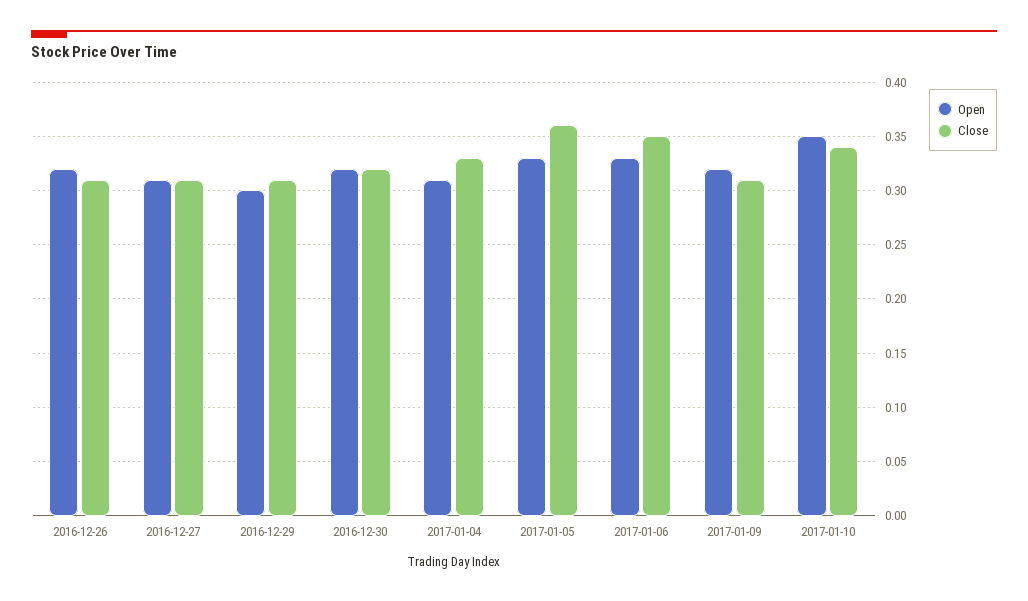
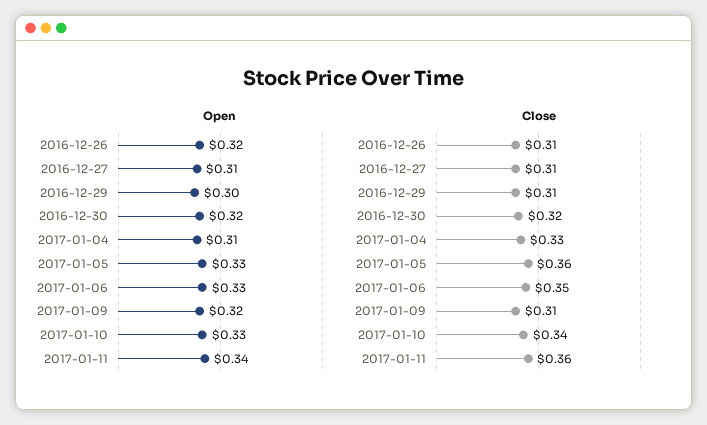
Open, 2017-01-10: 0.35 -> 0.33
Open, 2017-01-11: none -> 0.34
Close, 2017-01-11: none -> 0.36

